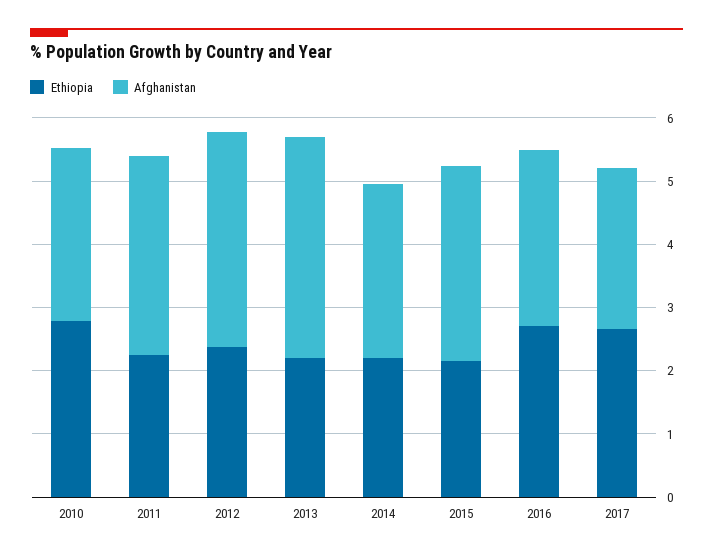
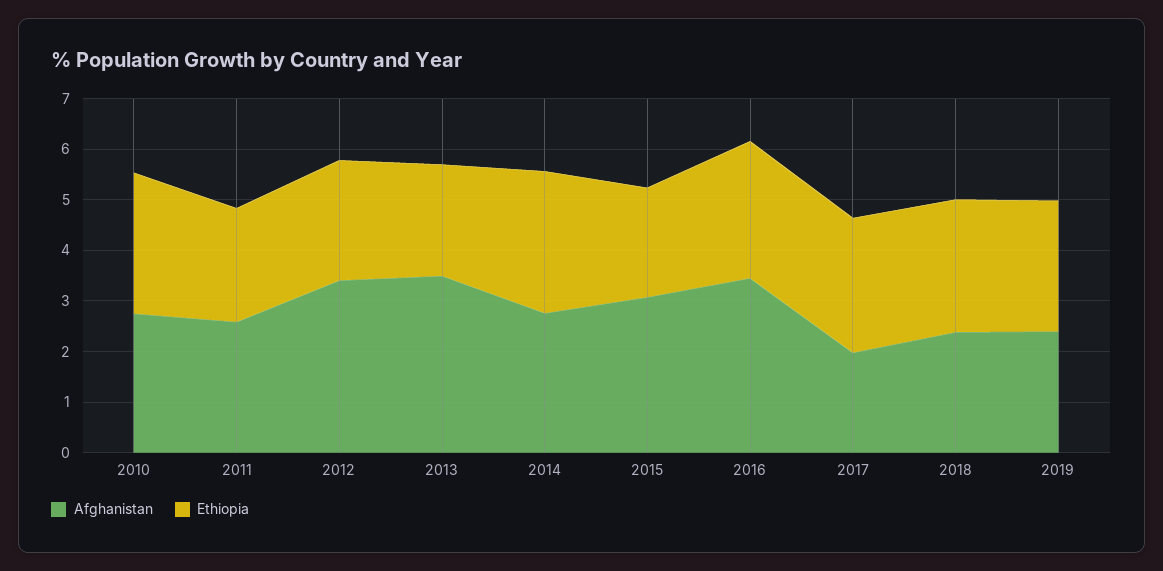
Afghanistan, 2011: 3.2 -> 2.6
Ethiopia, 2014: 2.2 -> 2.8
Afghanistan, 2016: 2.8 -> 3.4
Afghanistan, 2017: 2.6 -> 2
Afghanistan, 2018: none -> 2.4
Ethiopia, 2018: none -> 2.6
Afghanistan, 2019: none -> 2.4
Ethiopia, 2019: none -> 2.6

